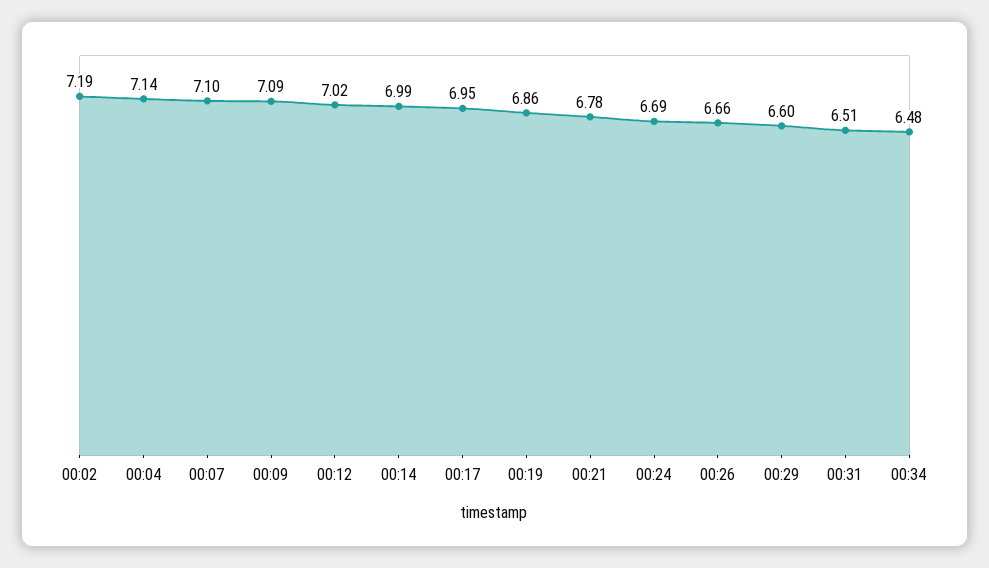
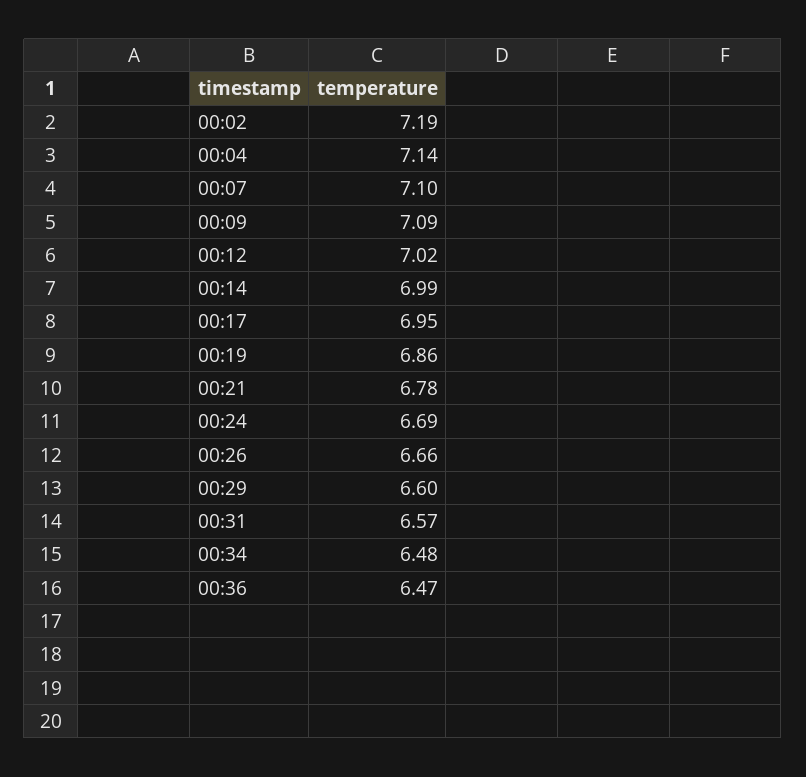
00:31: 6.51 -> 6.57
00:36: none -> 6.47

